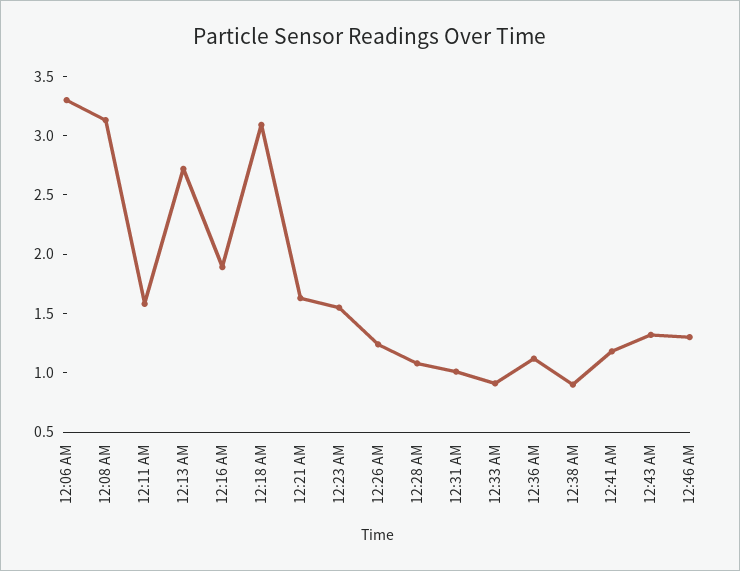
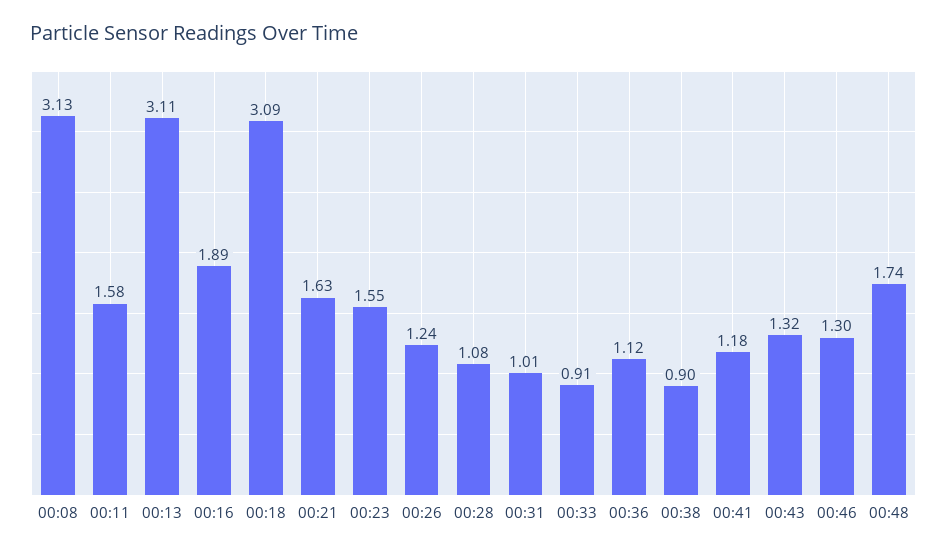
12:06 AM: 3.3 -> none
12:13 AM: 2.7 -> 3.11
00:48: none -> 1.74

